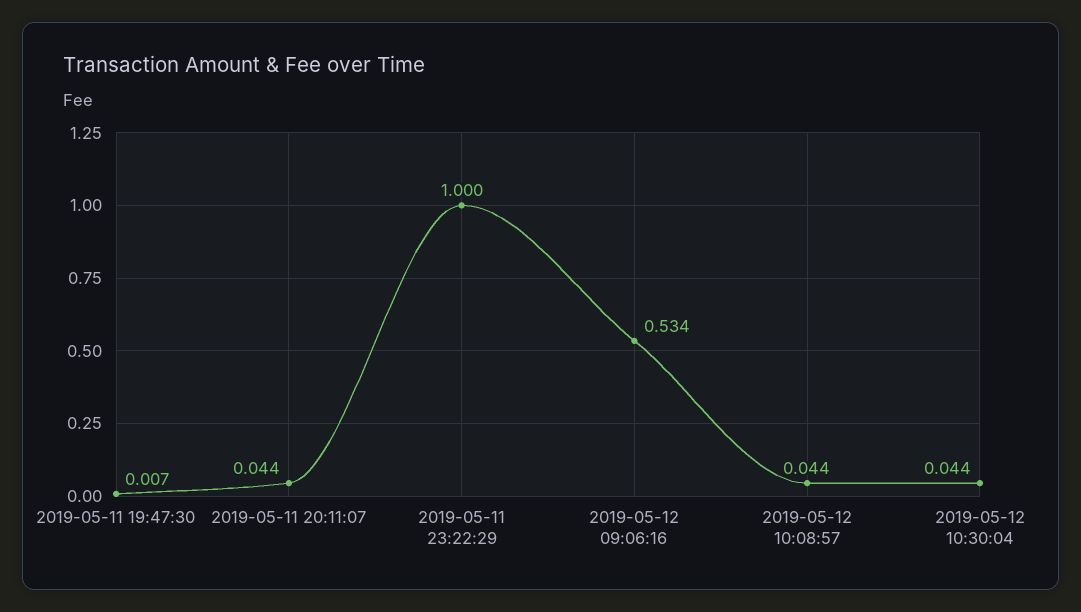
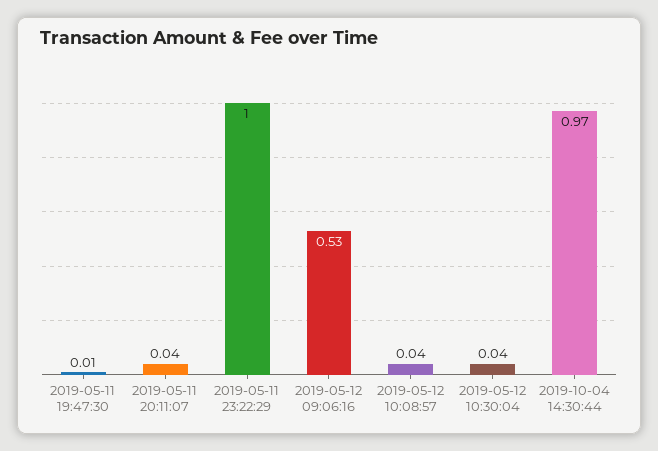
2019-10-04 14:30:44: none -> 0.97

